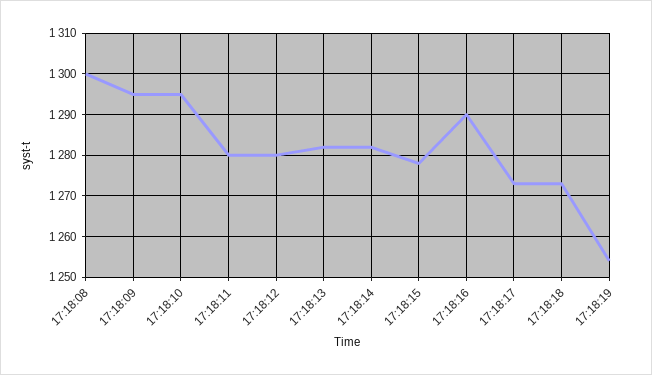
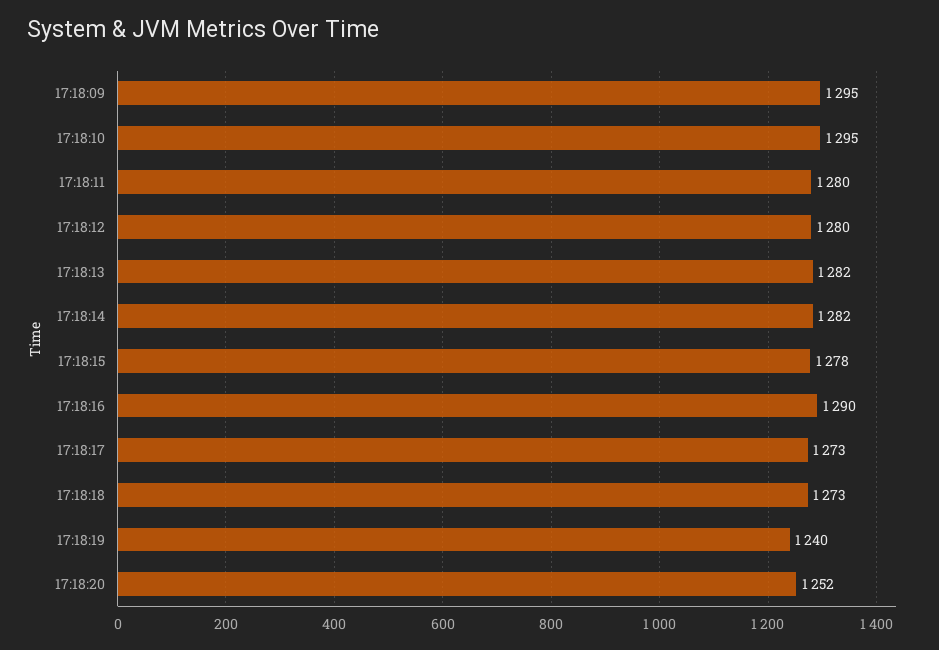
17:18:08: 1300 -> none
17:18:19: 1255 -> 1240
17:18:20: none -> 1252

